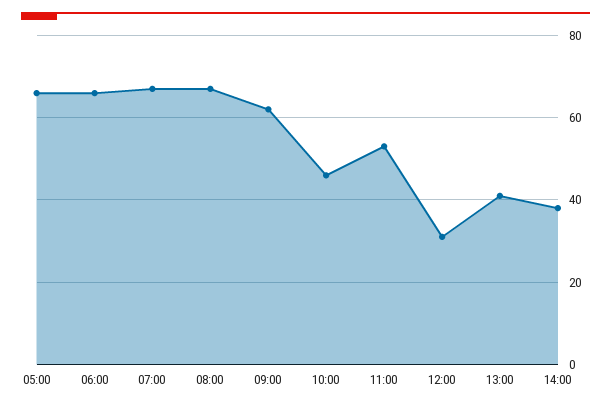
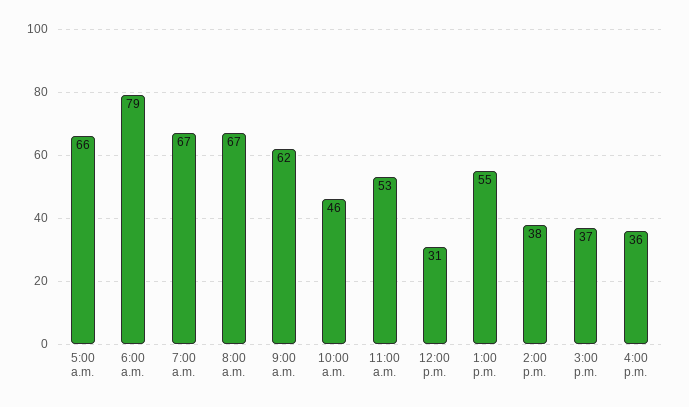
06:00: 65 -> 79
13:00: 40 -> 55
3:00 p.m.: none -> 37
4:00 p.m.: none -> 36

